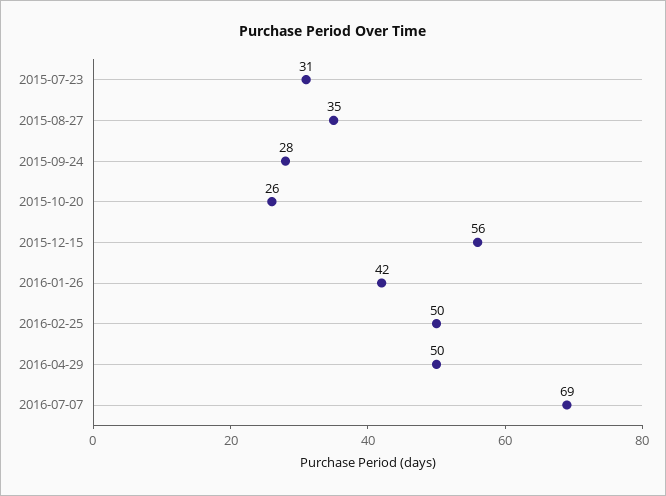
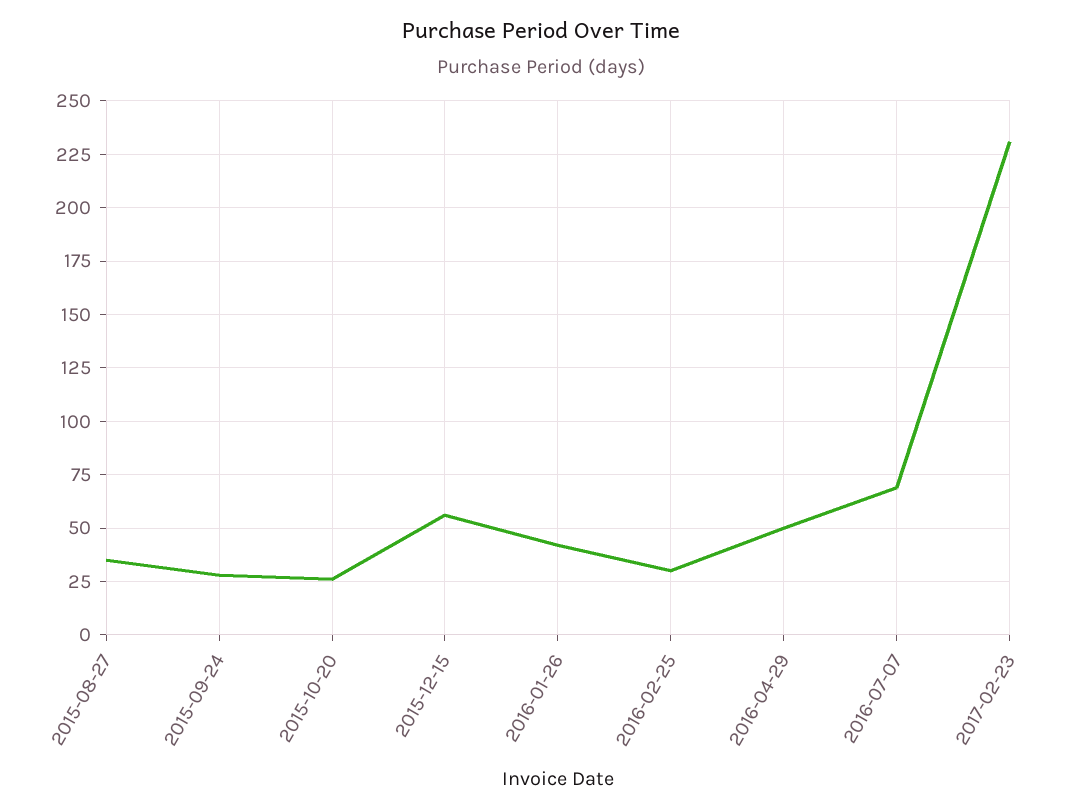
2015-07-23: 31 -> none
2016-02-25: 50 -> 30
2017-02-23: none -> 230

